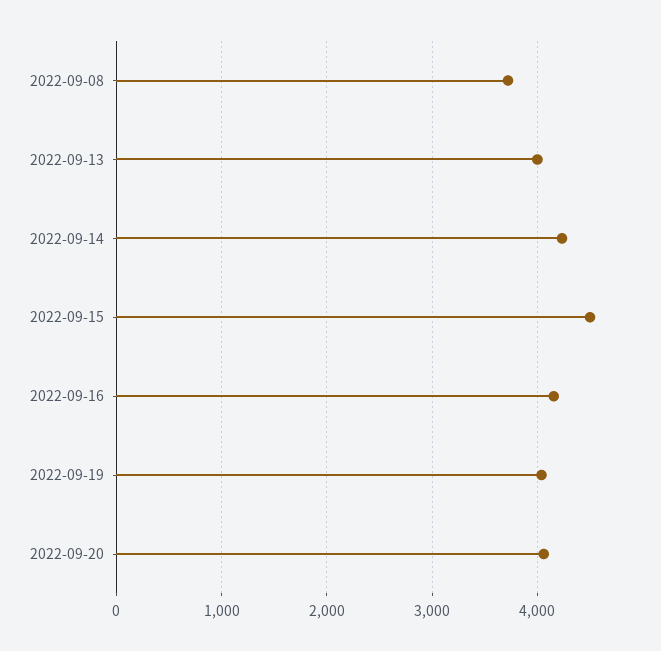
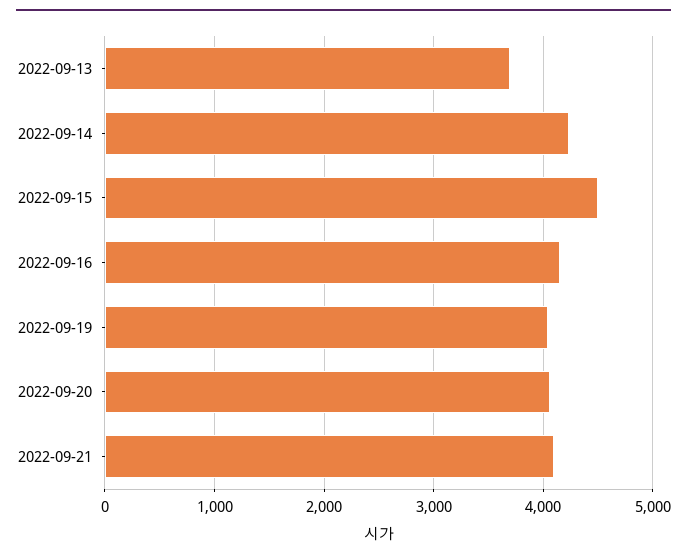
2022-09-08: 3700 -> none
2022-09-13: 4000 -> 3700
2022-09-21: none -> 4100

